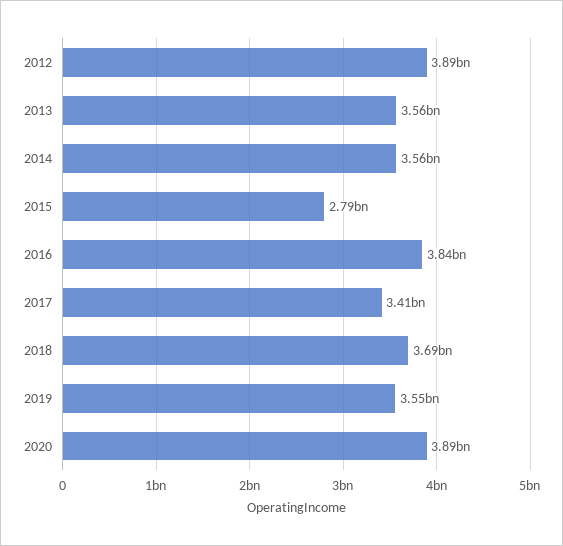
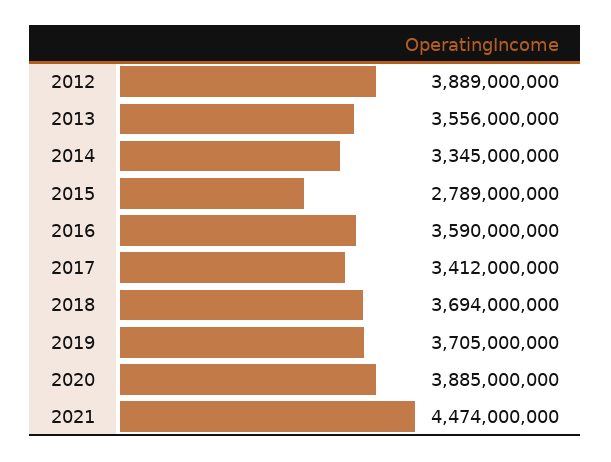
2014: 3560000000 -> 3345000000
2016: 3840000000 -> 3590000000
2019: 3550000000 -> 3705000000
2021: none -> 4474000000

